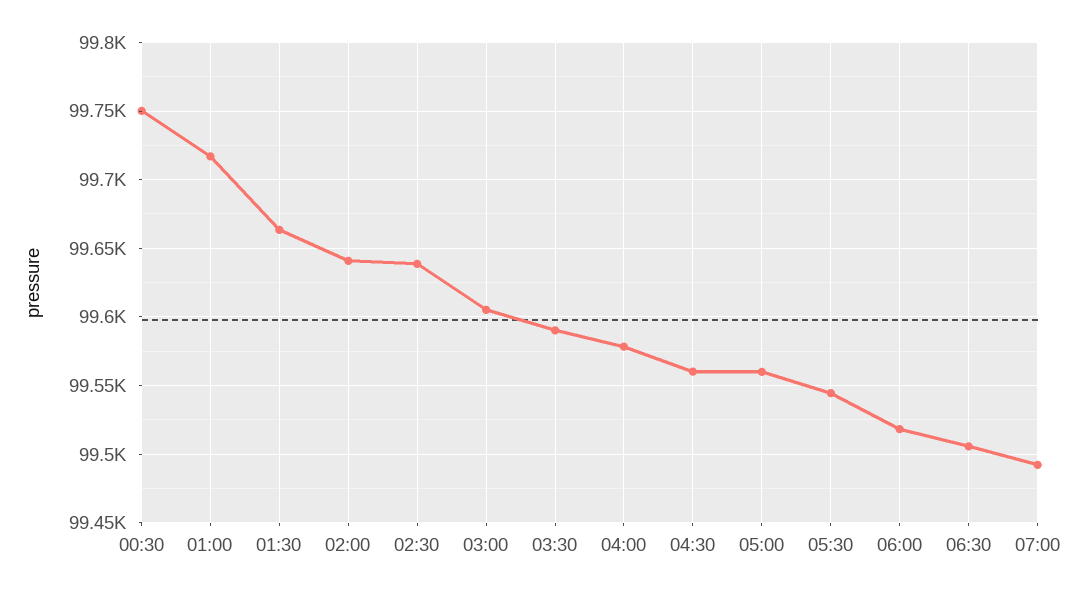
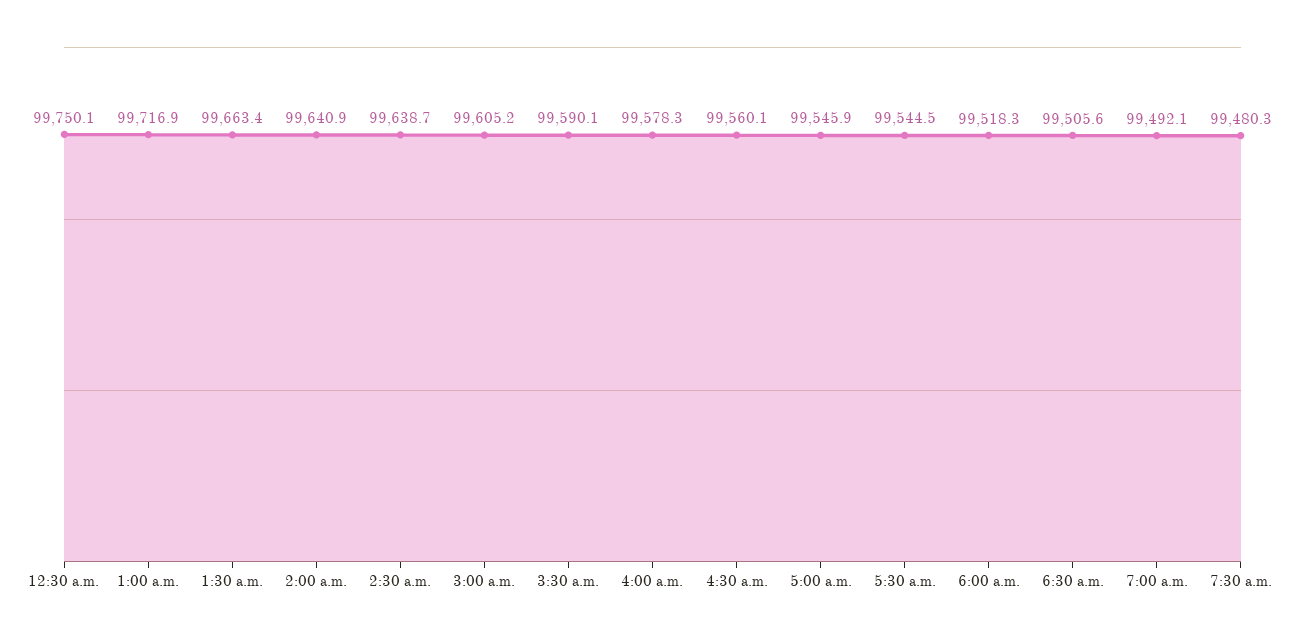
05:00: 99560 -> 99545.9
7:30 a.m.: none -> 99480.3

